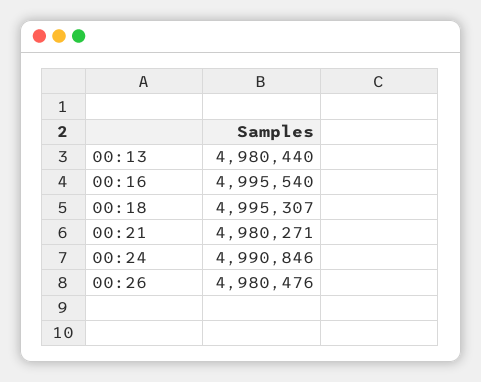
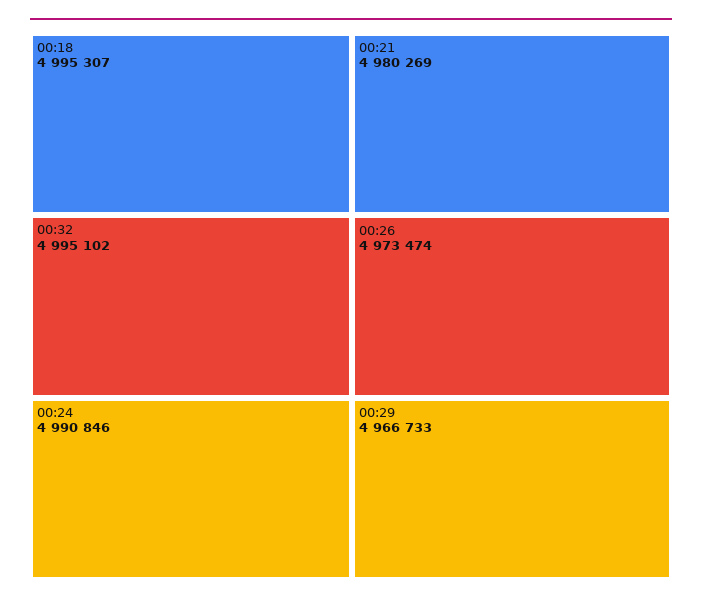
00:13: 4980440 -> none
00:16: 4995540 -> none
00:21: 4980271 -> 4980269
00:26: 4980476 -> 4973474
00:32: none -> 4995102
00:29: none -> 4966733

